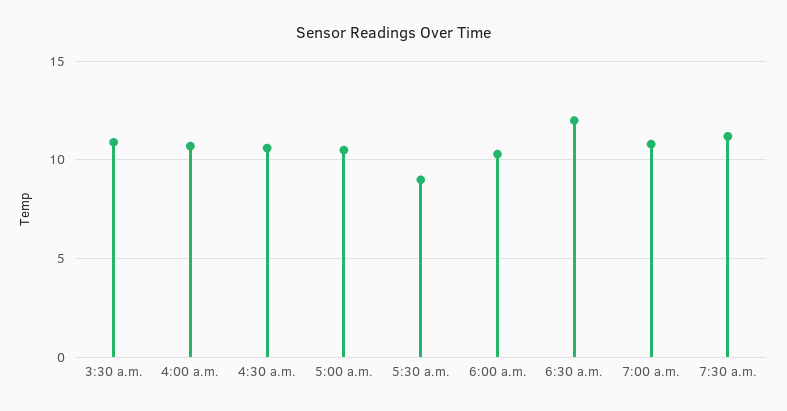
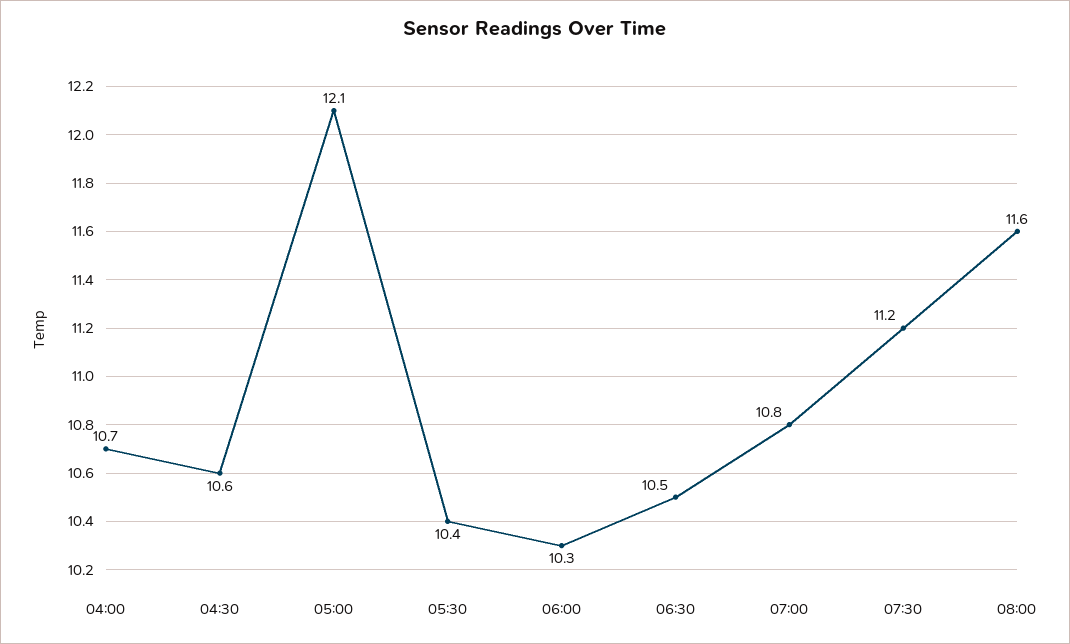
3:30 a.m.: 11 -> none
5:00 a.m.: 10.5 -> 12.1
5:30 a.m.: 9 -> 10.4
6:30 a.m.: 12 -> 10.5
08:00: none -> 11.6

